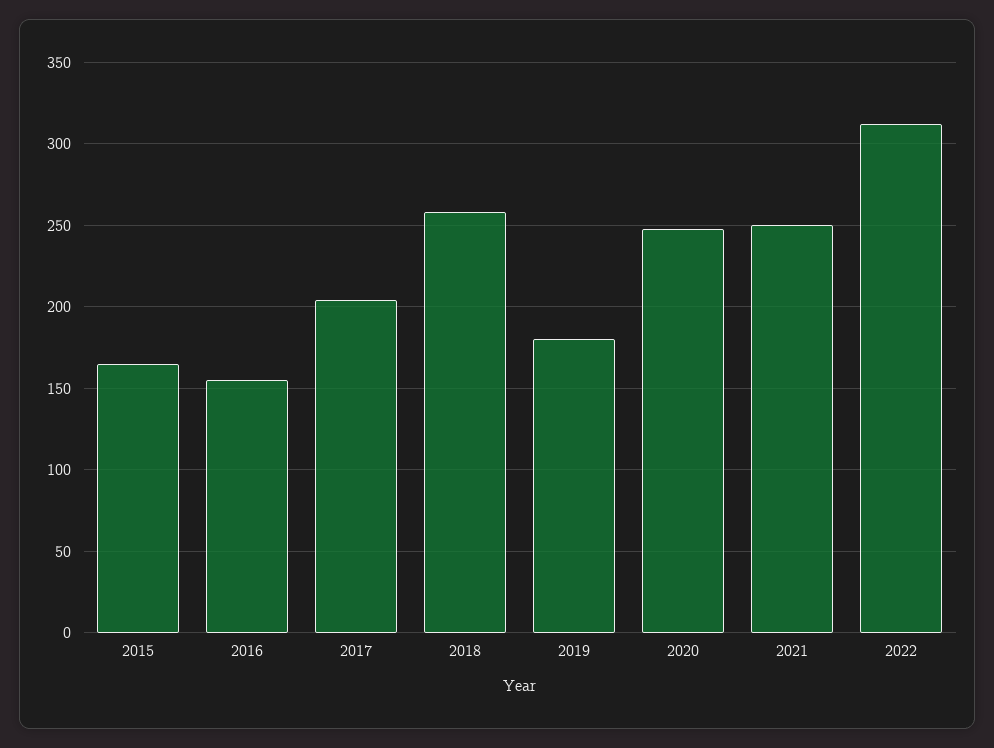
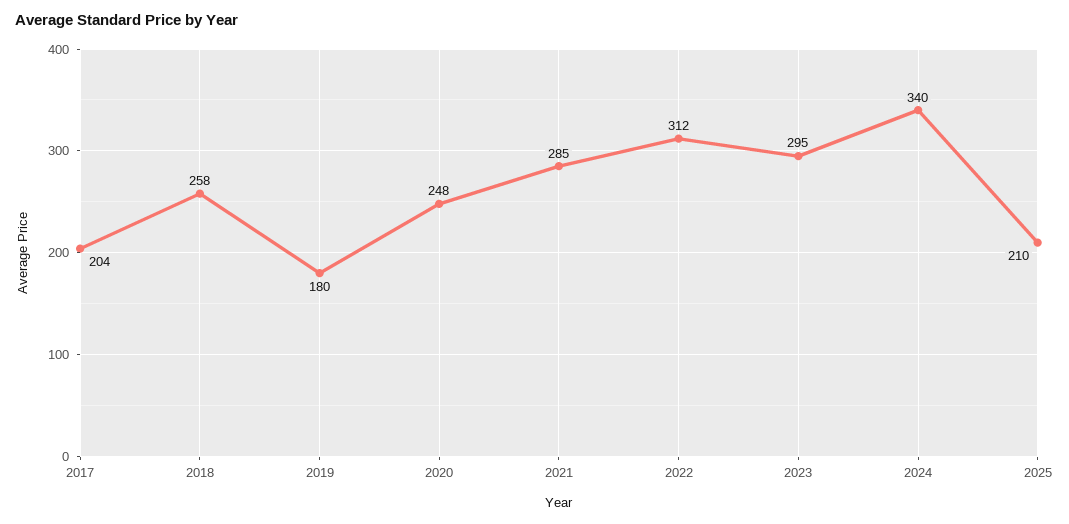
2015: 165 -> none
2016: 155 -> none
2021: 250 -> 285
2023: none -> 295
2024: none -> 340
2025: none -> 210

